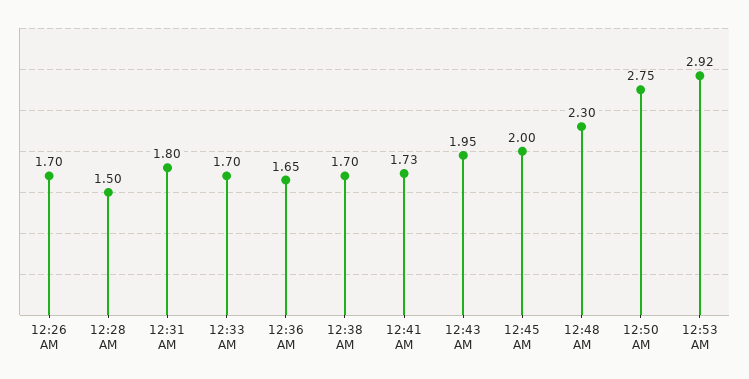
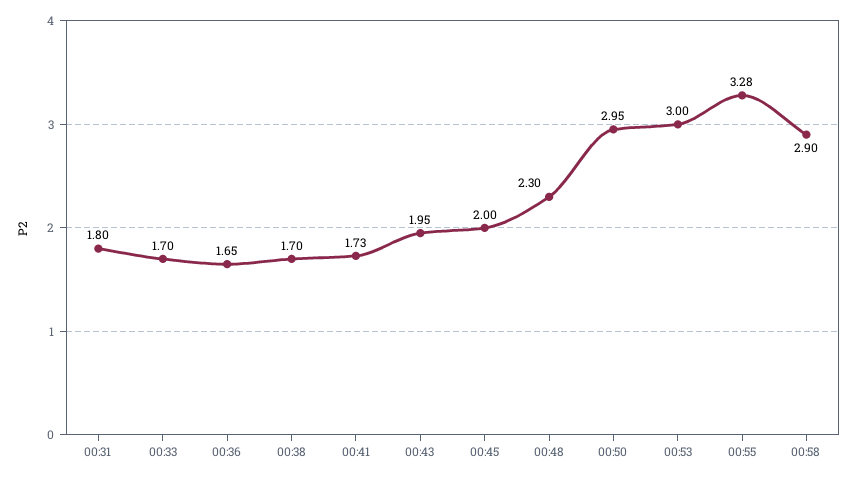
12:26 AM: 1.7 -> none
12:28 AM: 1.5 -> none
12:50 AM: 2.75 -> 2.95
12:53 AM: 2.92 -> 3
00:55: none -> 3.28
00:58: none -> 2.9

